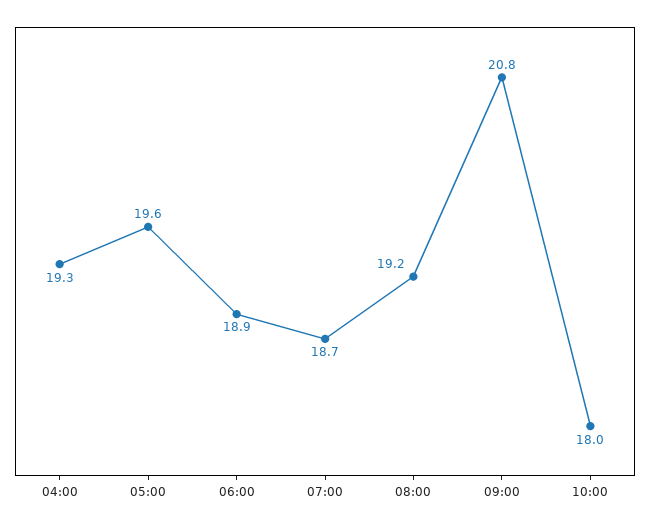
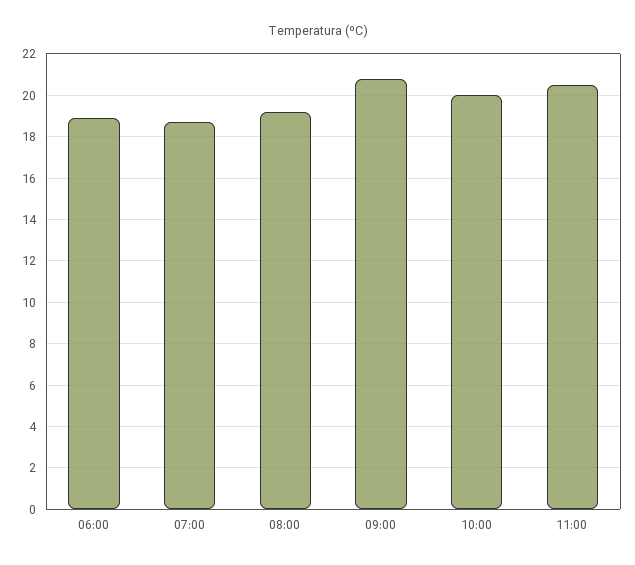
04:00: 19.3 -> none
05:00: 19.6 -> none
10:00: 18 -> 20
11:00: none -> 20.5

